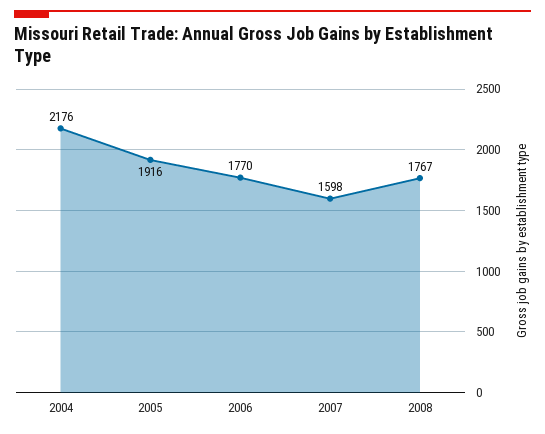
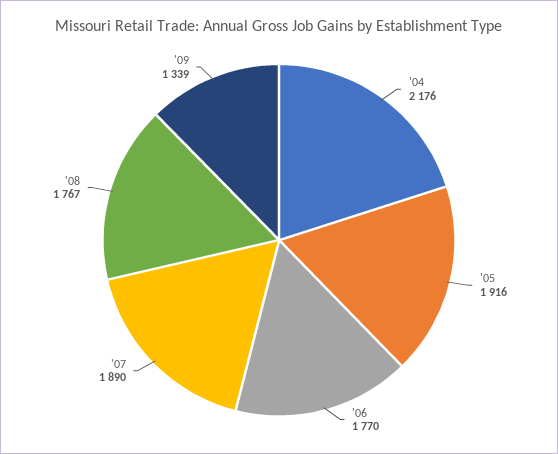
2007: 1598 -> 1890
'09: none -> 1339

